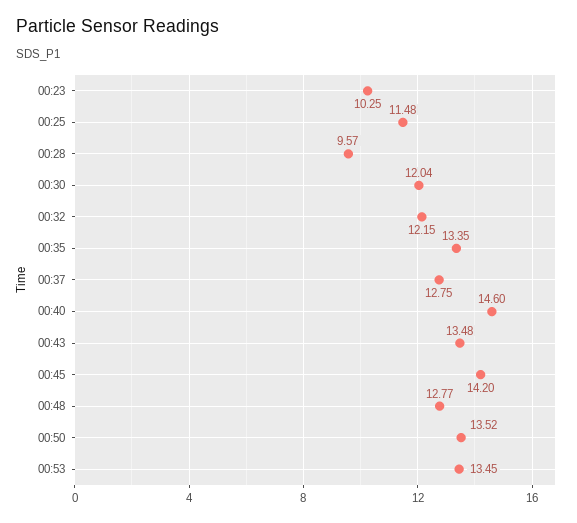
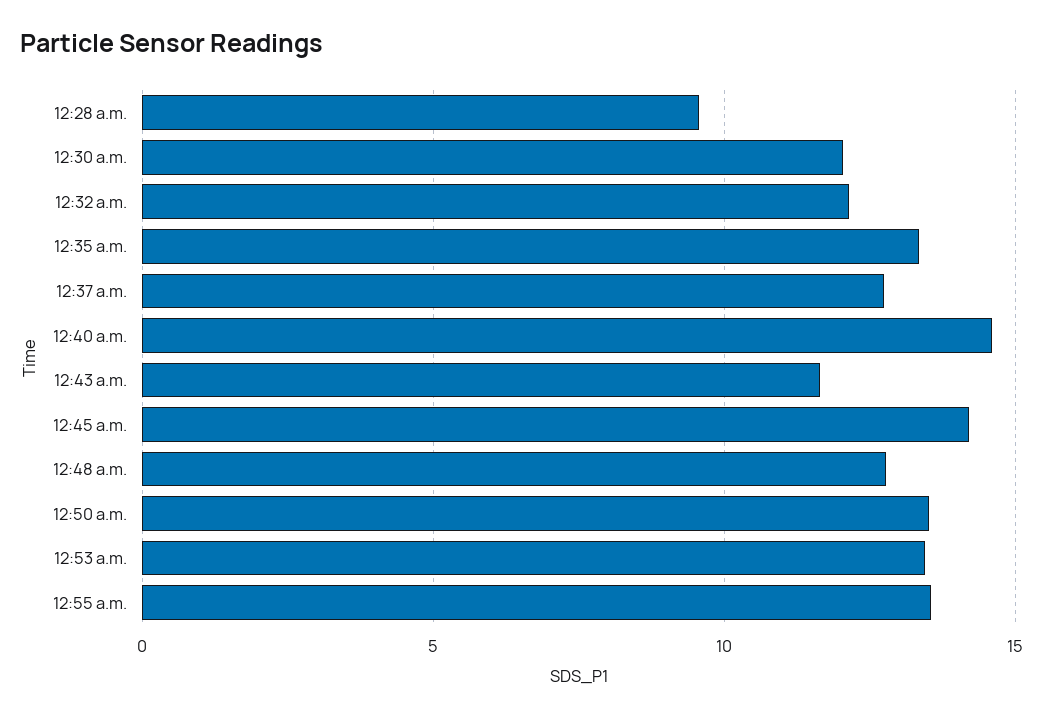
00:23: 10.25 -> none
00:25: 11.48 -> none
00:43: 13.48 -> 11.5
12:55 a.m.: none -> 13.5

